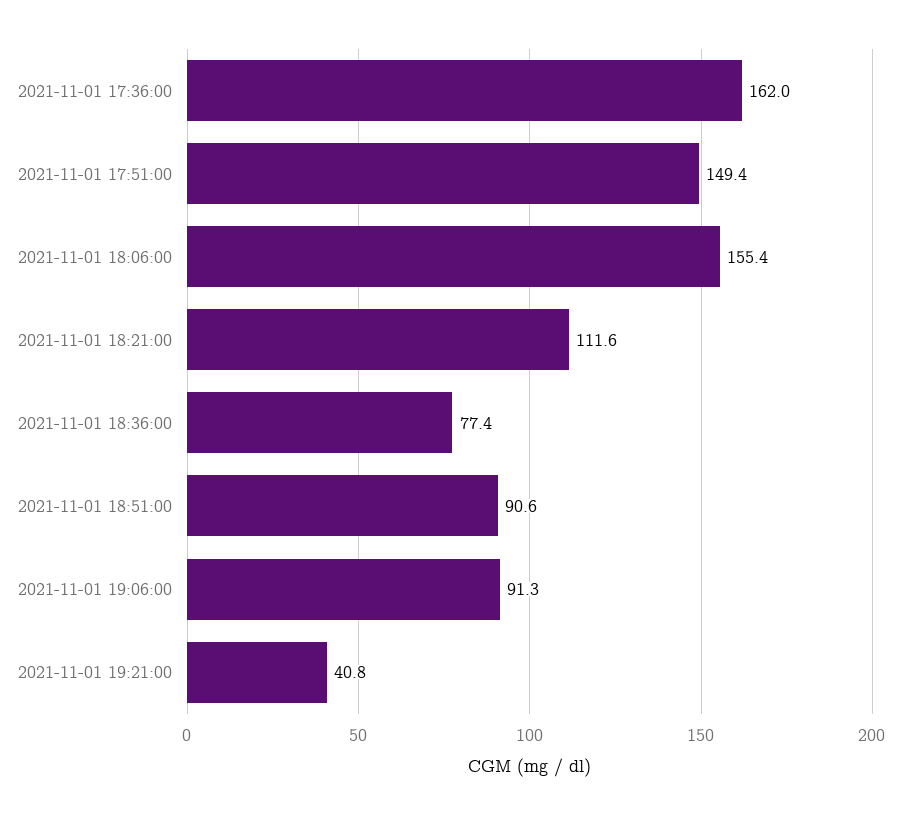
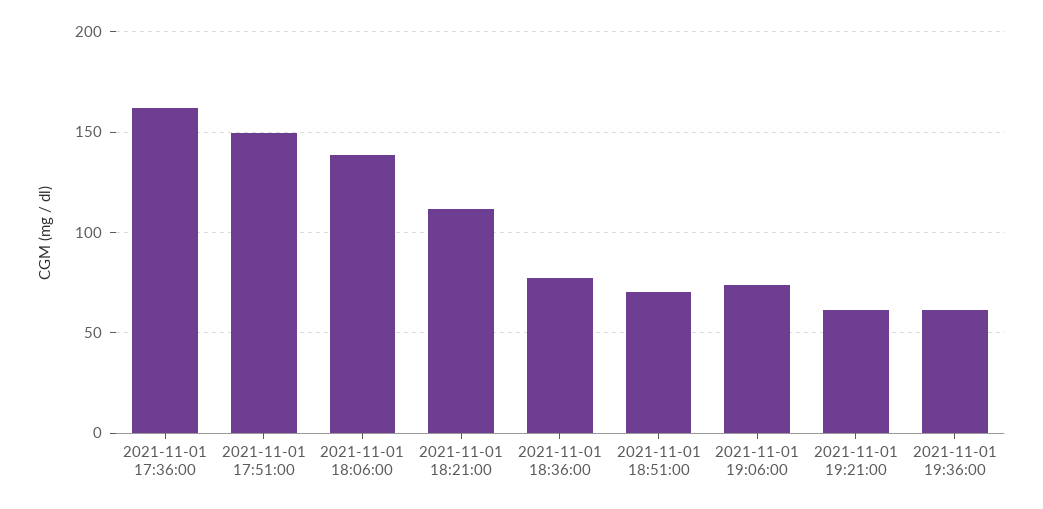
2021-11-01 18:06:00: 155.4 -> 140
2021-11-01 18:51:00: 90.6 -> 70
2021-11-01 19:06:00: 91.3 -> 75
2021-11-01 19:21:00: 40.8 -> 60
2021-11-01 19:36:00: none -> 60

